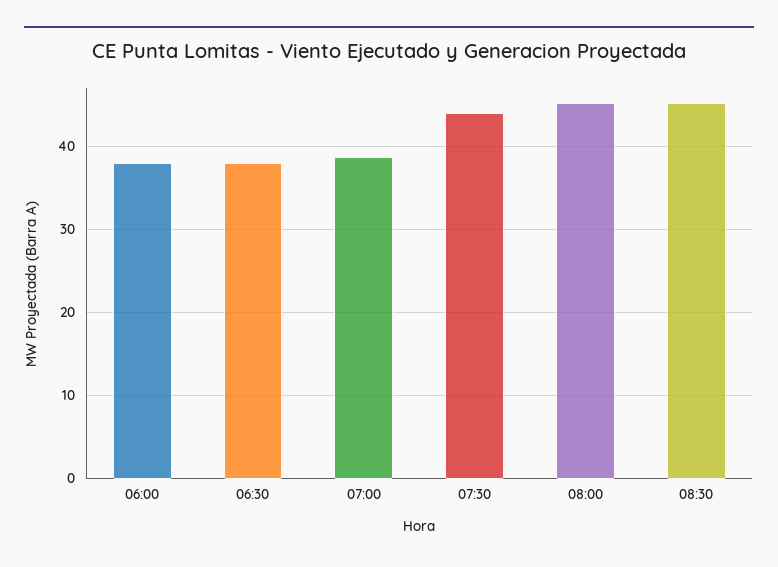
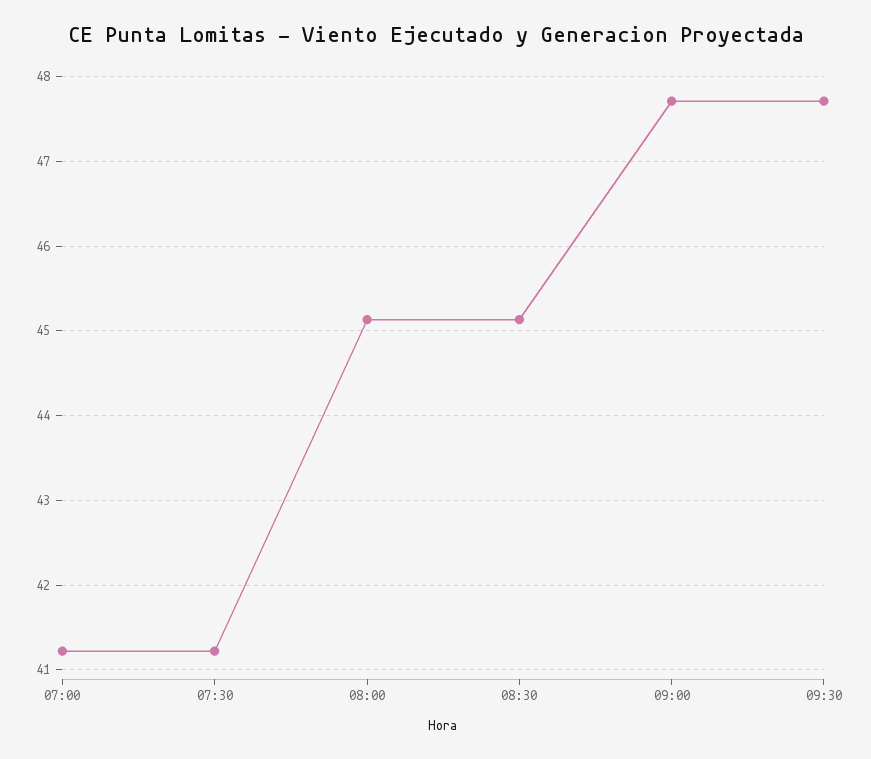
06:00: 38 -> none
06:30: 38 -> none
07:00: 39 -> 41.2
07:30: 44 -> 41.2
09:00: none -> 47.7
09:30: none -> 47.7

